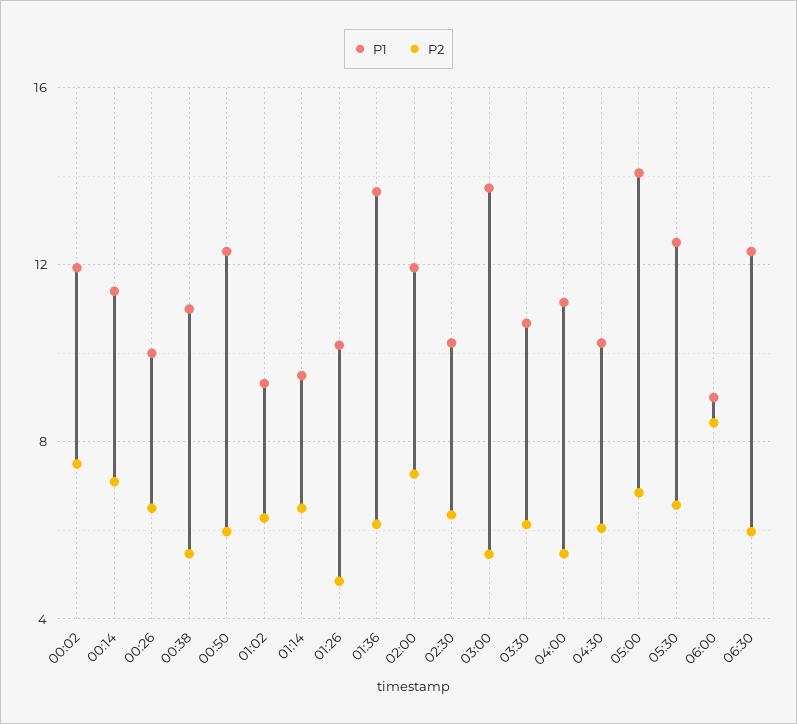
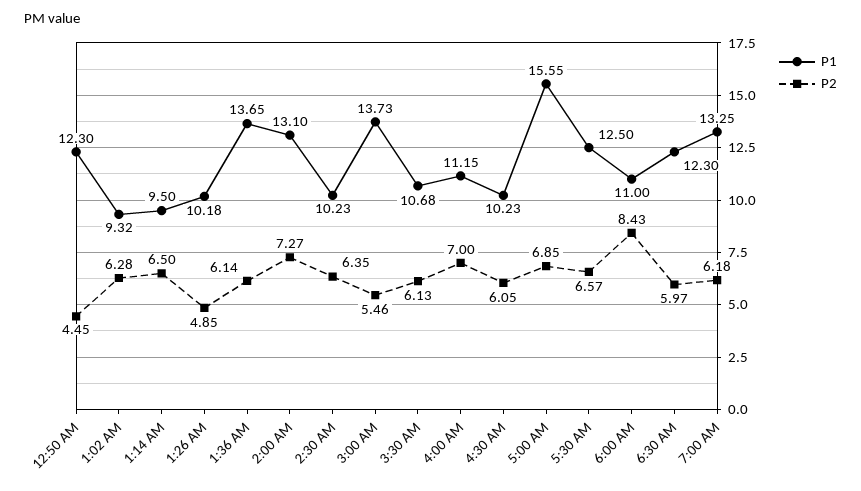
P1, 00:02: 12 -> none
P2, 00:02: 7.5 -> none
P1, 00:14: 11.5 -> none
P2, 00:14: 7 -> none
P1, 00:26: 10 -> none
P2, 00:26: 6.5 -> none
P1, 00:38: 11 -> none
P2, 00:38: 5.5 -> none
P2, 00:50: 6 -> 4.45
P1, 02:00: 12 -> 13.1
P2, 04:00: 5.5 -> 7
P1, 05:00: 14 -> 15.55
P1, 06:00: 9 -> 11
P1, 7:00 AM: none -> 13.25
P2, 7:00 AM: none -> 6.18

